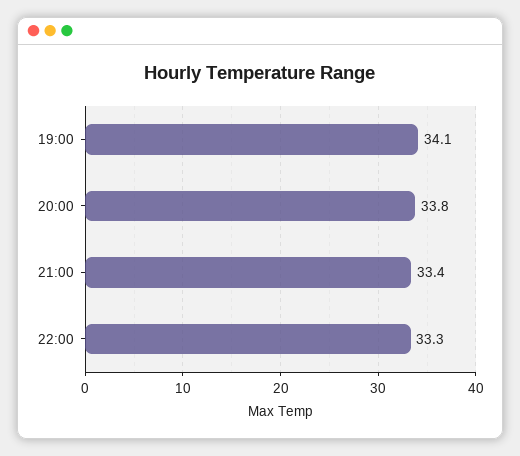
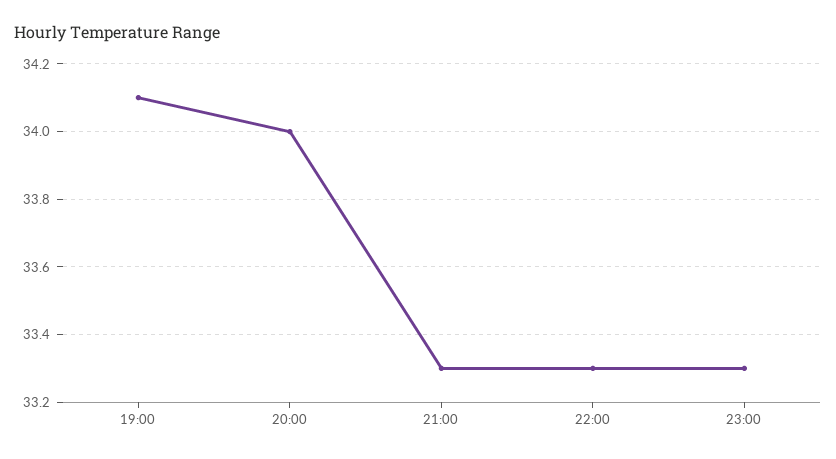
20:00: 33.8 -> 34
21:00: 33.4 -> 33.3
23:00: none -> 33.3

